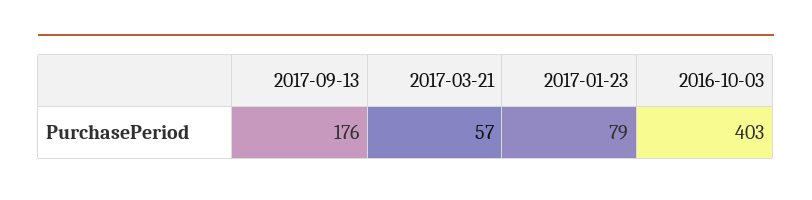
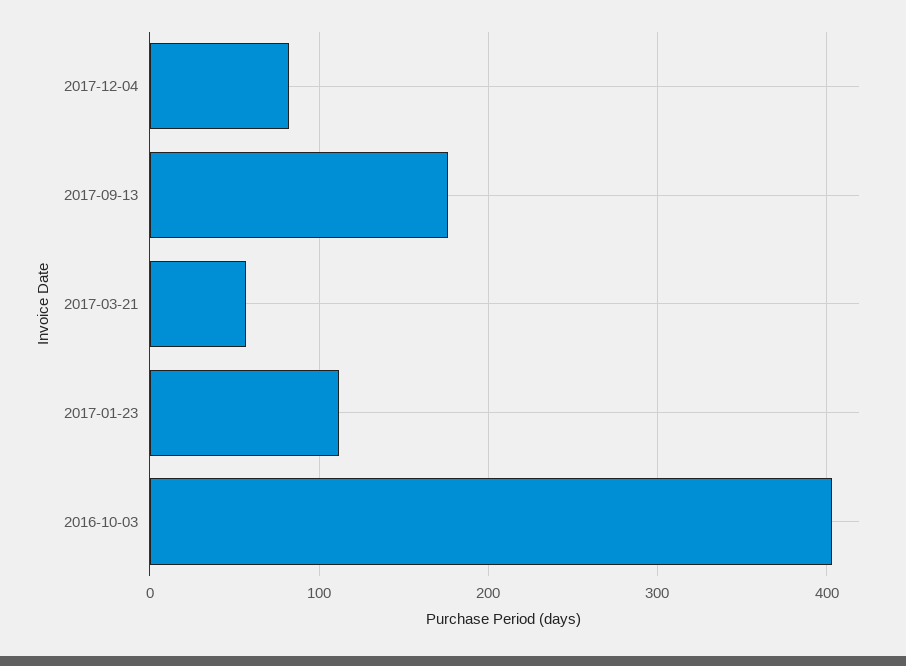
2017-01-23: 79 -> 110
2017-12-04: none -> 80

